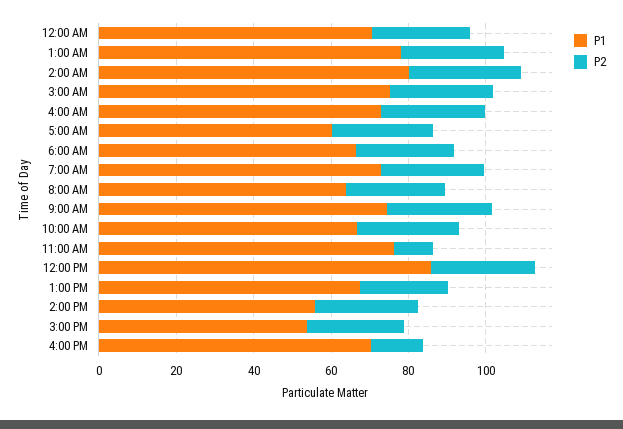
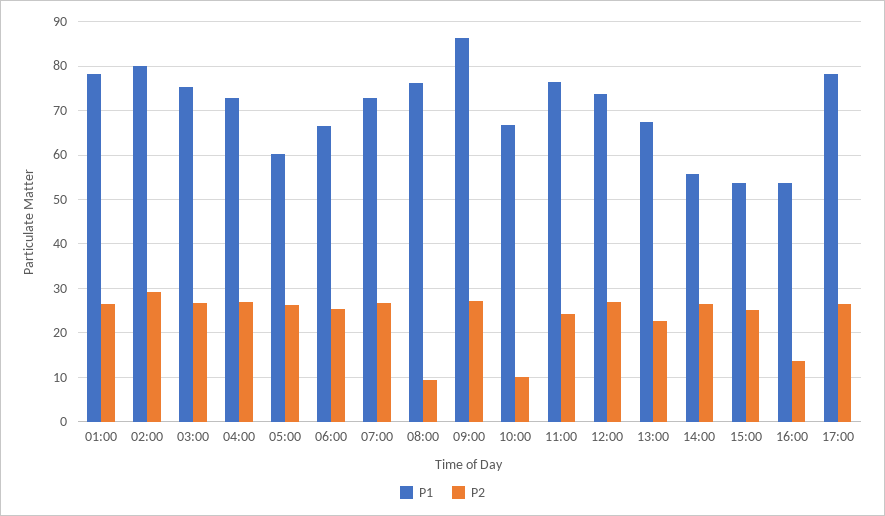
P1, 12:00 AM: 70 -> none
P2, 12:00 AM: 25 -> none
P1, 8:00 AM: 65 -> 76
P2, 8:00 AM: 25 -> 10
P1, 9:00 AM: 75 -> 86
P2, 10:00 AM: 25 -> 10
P2, 11:00 AM: 10 -> 24
P1, 12:00 PM: 85 -> 74
P1, 4:00 PM: 70 -> 54
P1, 17:00: none -> 78
P2, 17:00: none -> 26

